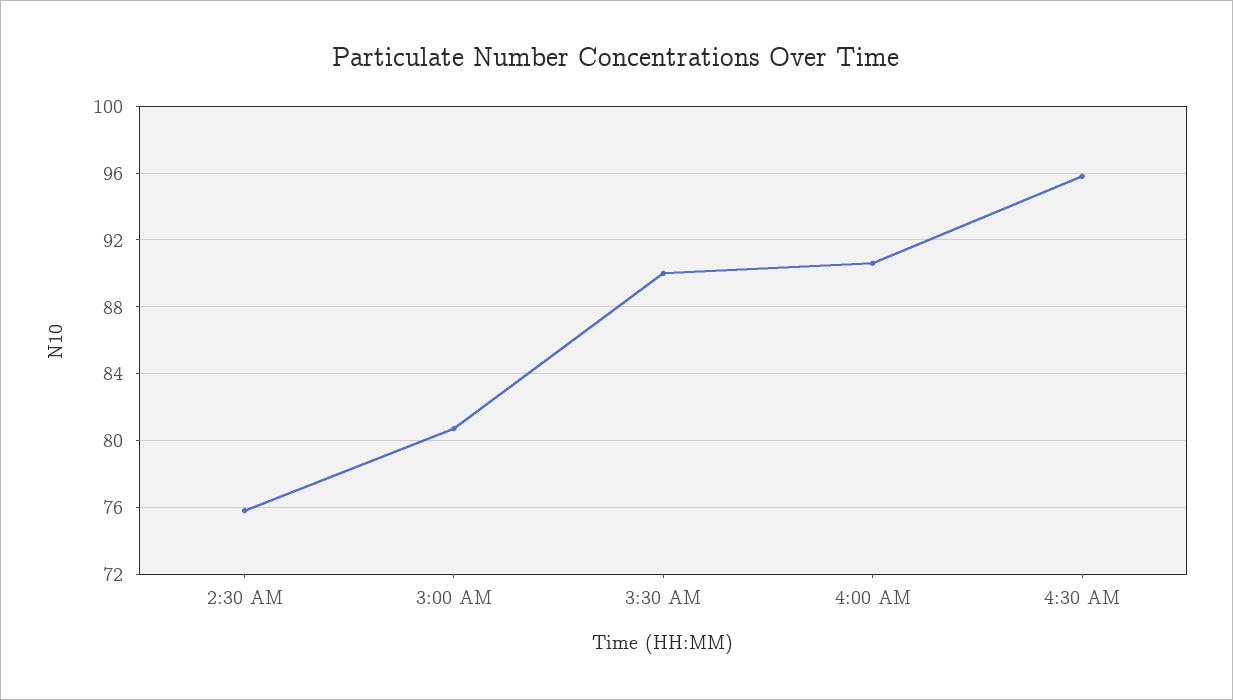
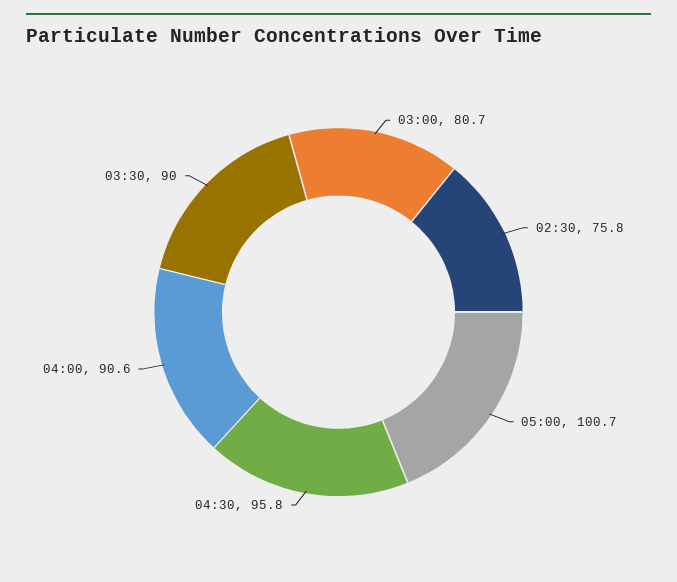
05:00: none -> 100.7

